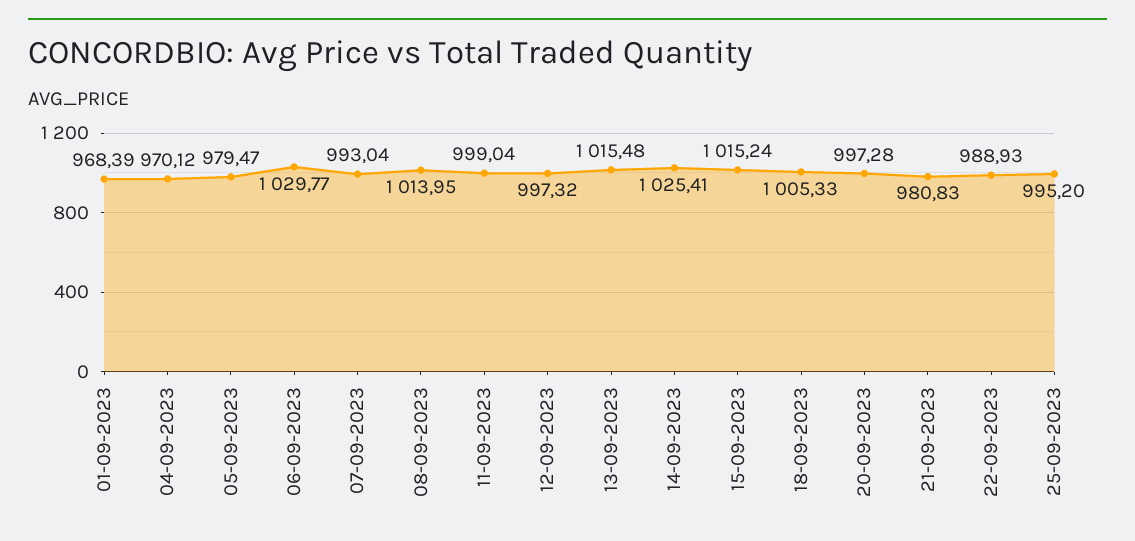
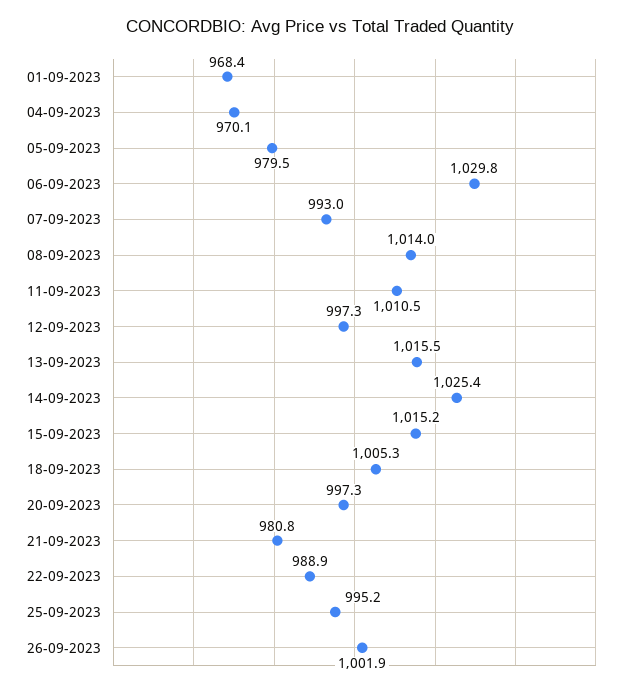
11-09-2023: 999.04 -> 1010.5
26-09-2023: none -> 1001.9

